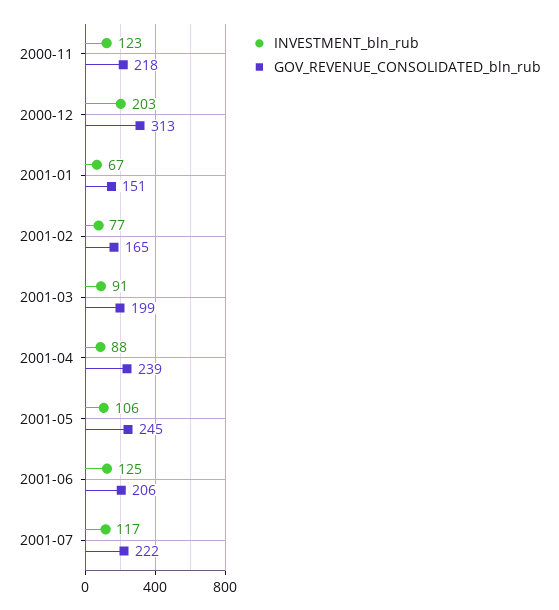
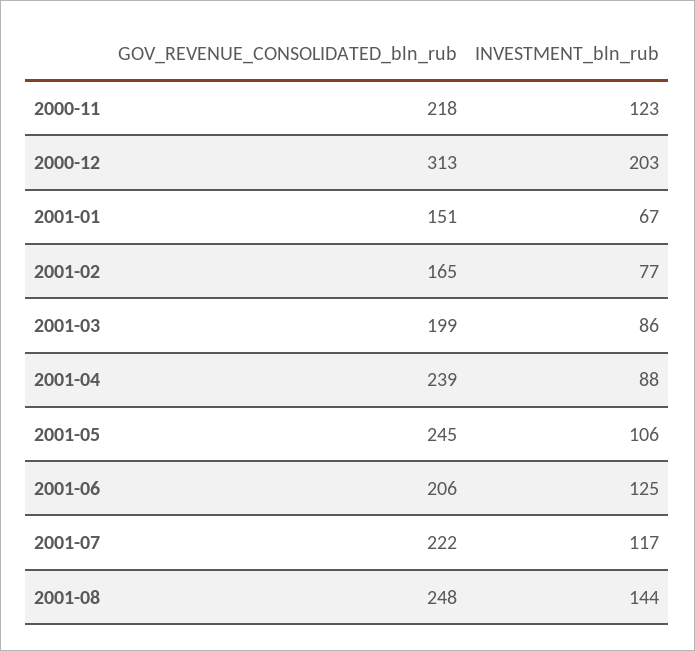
INVESTMENT_bln_rub, 2001-03: 91 -> 86
GOV_REVENUE_CONSOLIDATED_bln_rub, 2001-08: none -> 248
INVESTMENT_bln_rub, 2001-08: none -> 144

